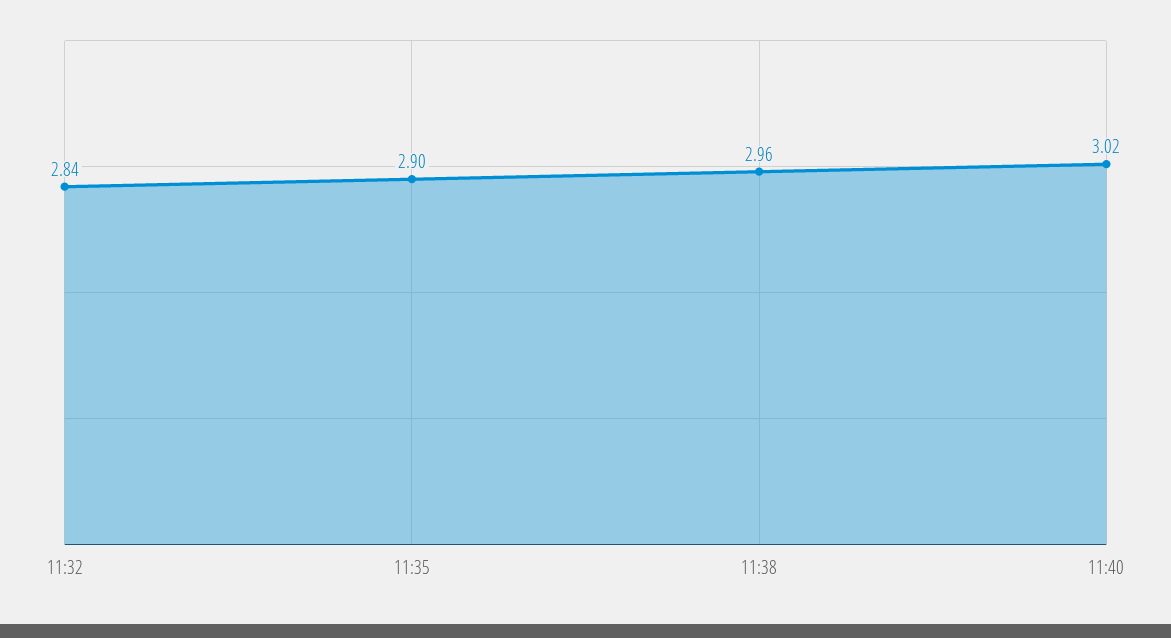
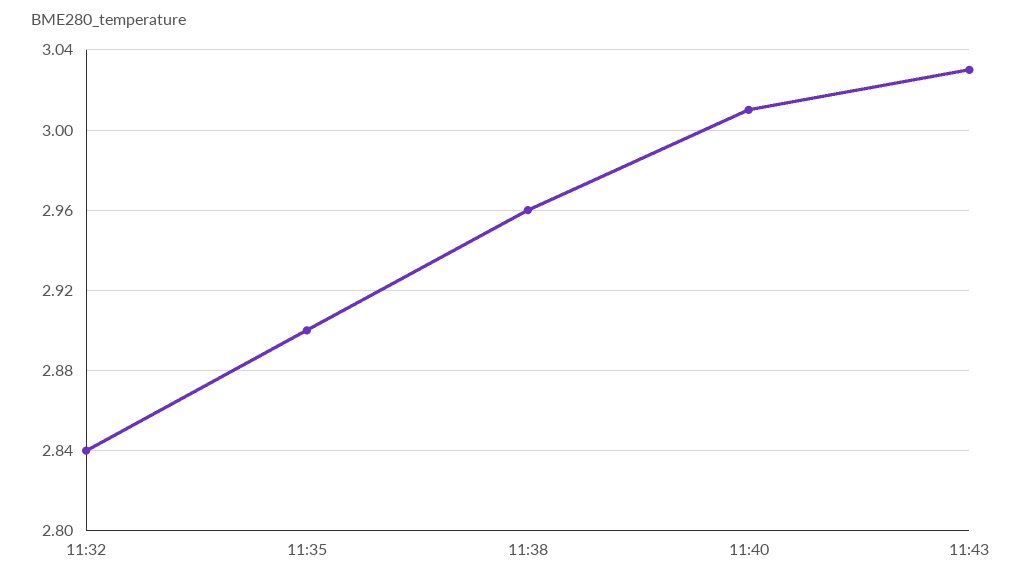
11:40: 3.02 -> 3.01
11:43: none -> 3.03

